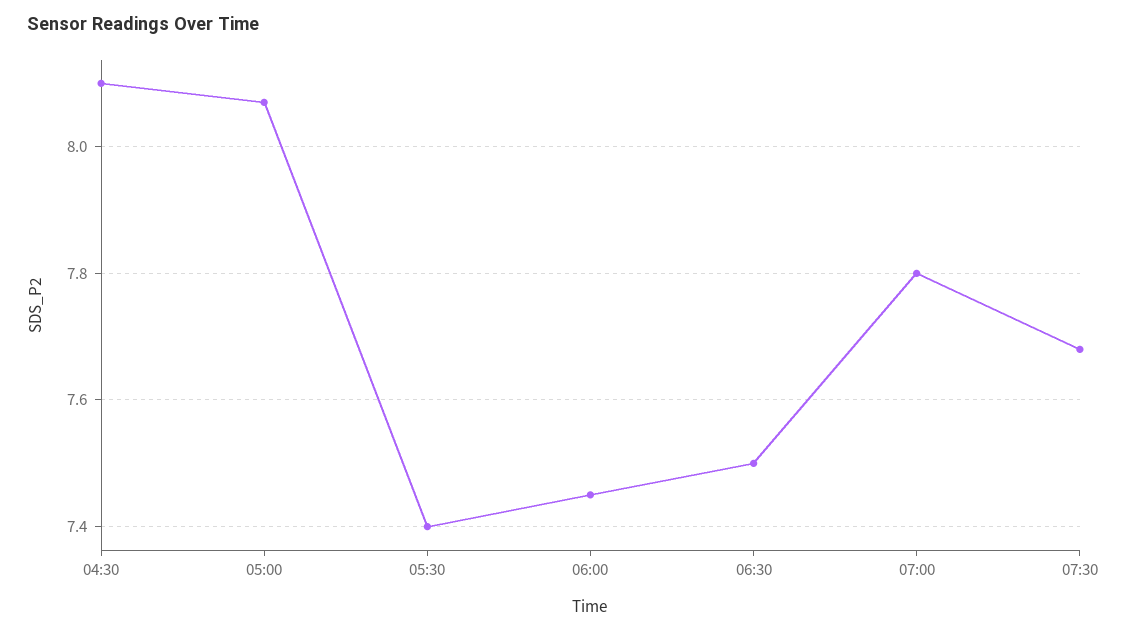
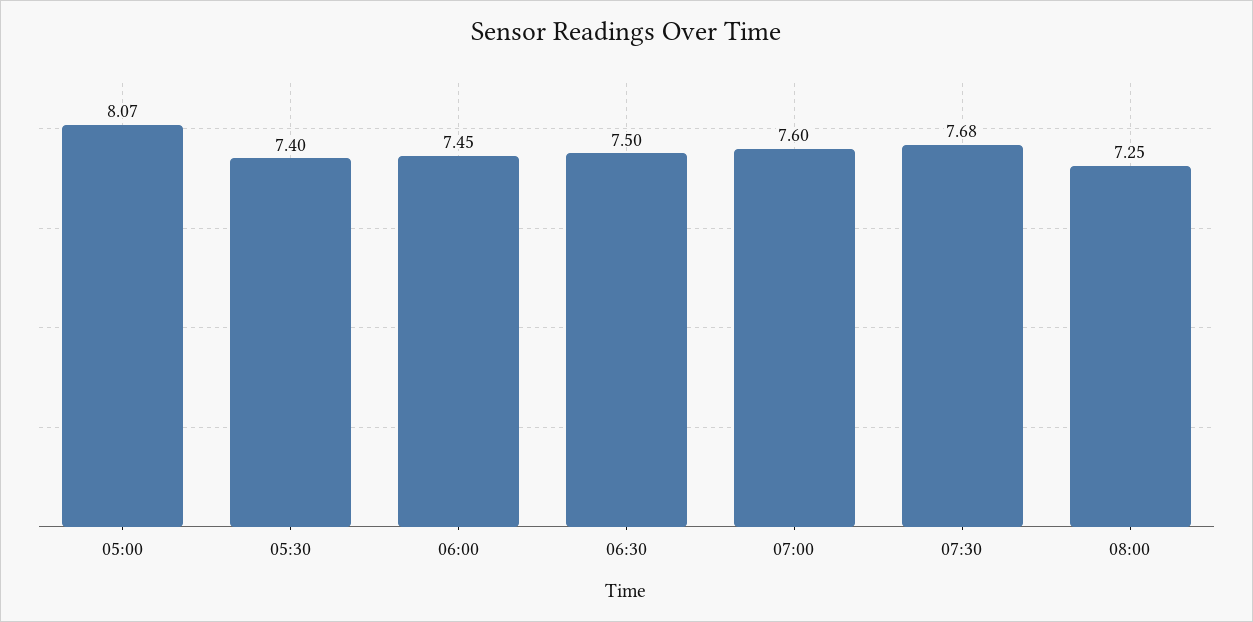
04:30: 8.1 -> none
07:00: 7.8 -> 7.6
08:00: none -> 7.25

